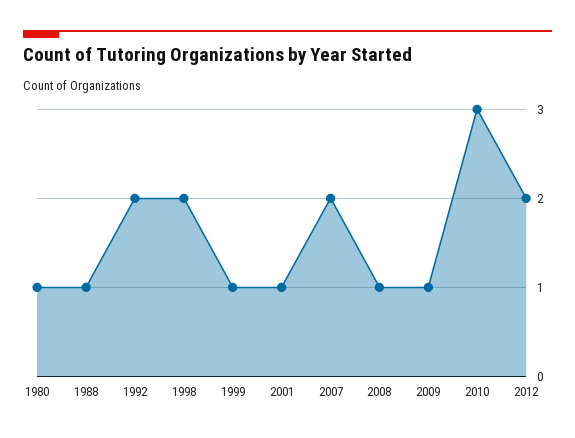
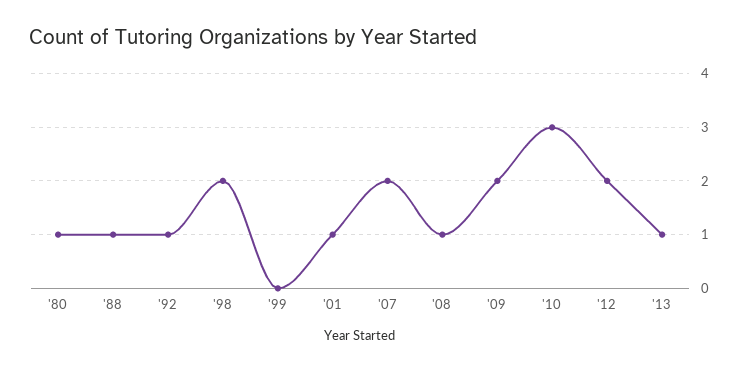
1992: 2 -> 1
1999: 1 -> 0
2009: 1 -> 2
'13: none -> 1

